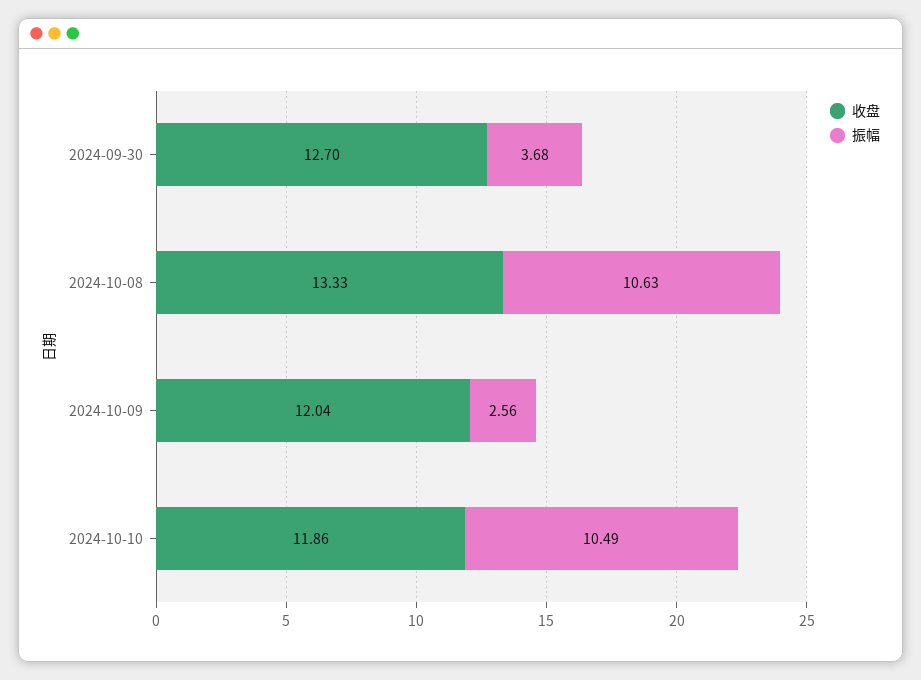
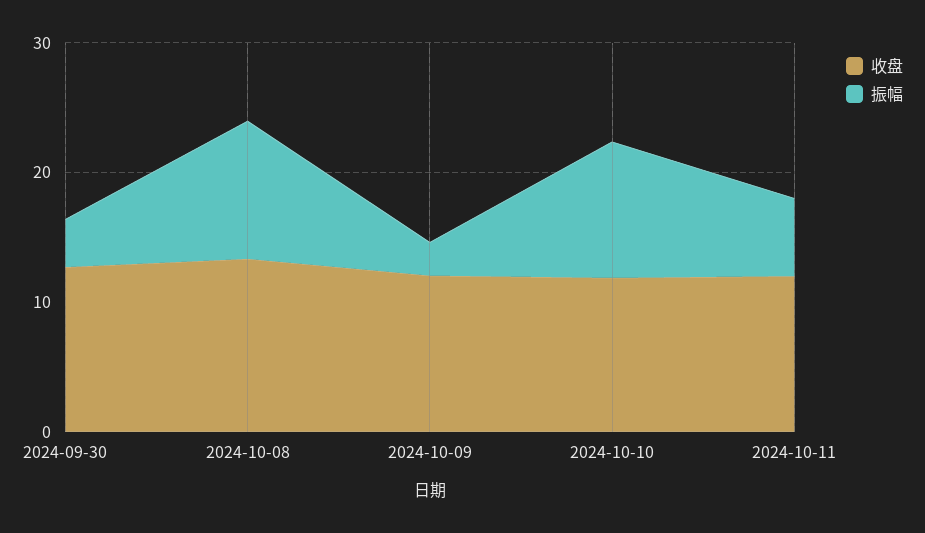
收盘, 2024-10-11: none -> 12
振幅, 2024-10-11: none -> 6

